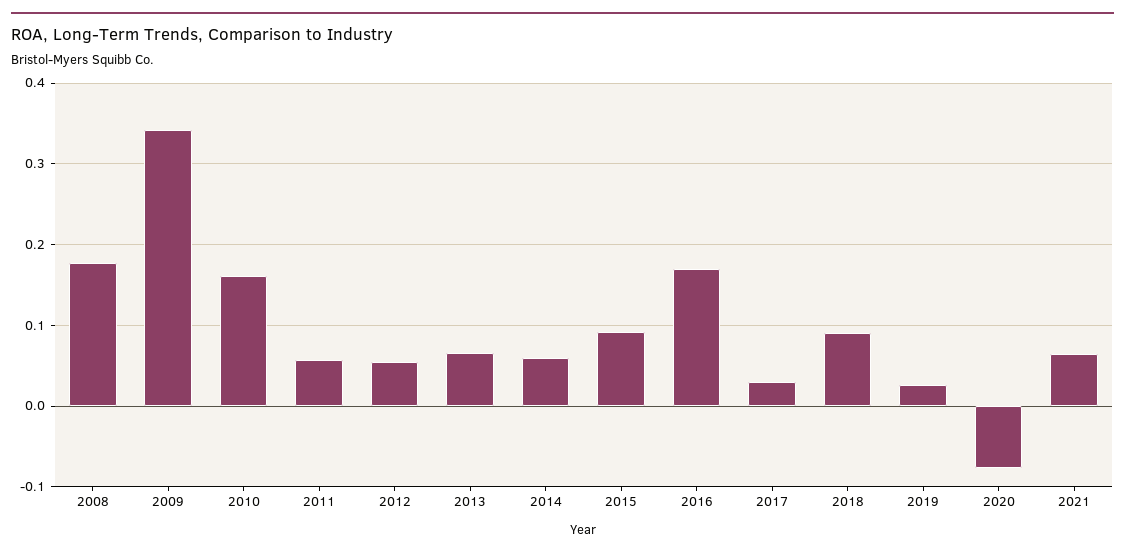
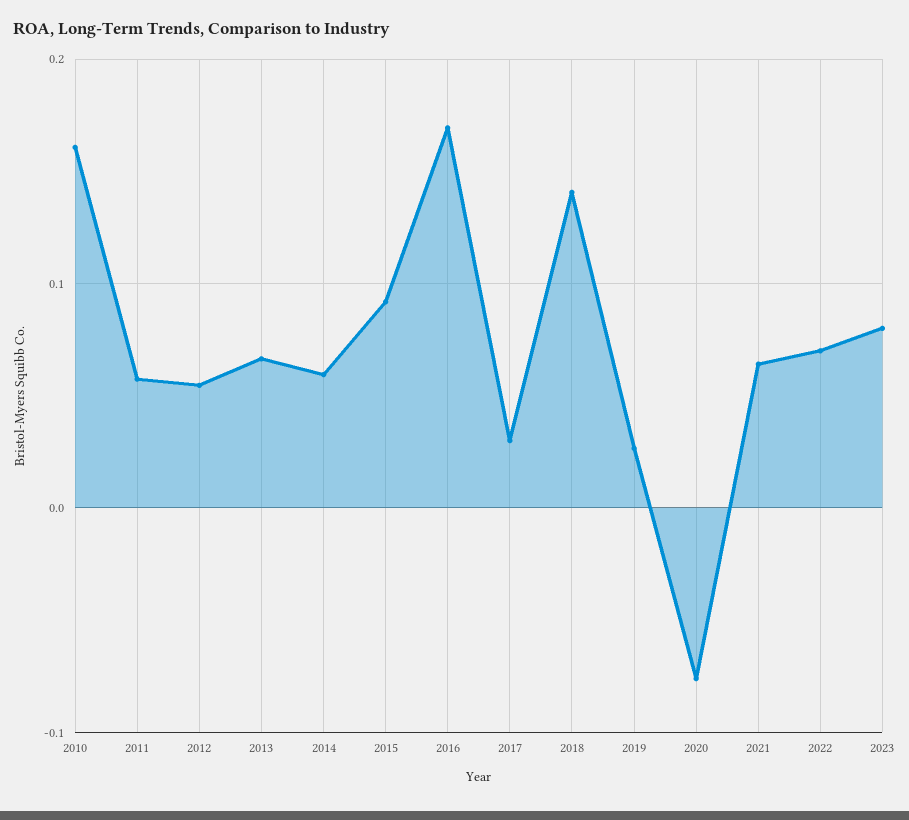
2008: 0.18 -> none
2009: 0.34 -> none
2018: 0.09 -> 0.14
2022: none -> 0.07
2023: none -> 0.08

